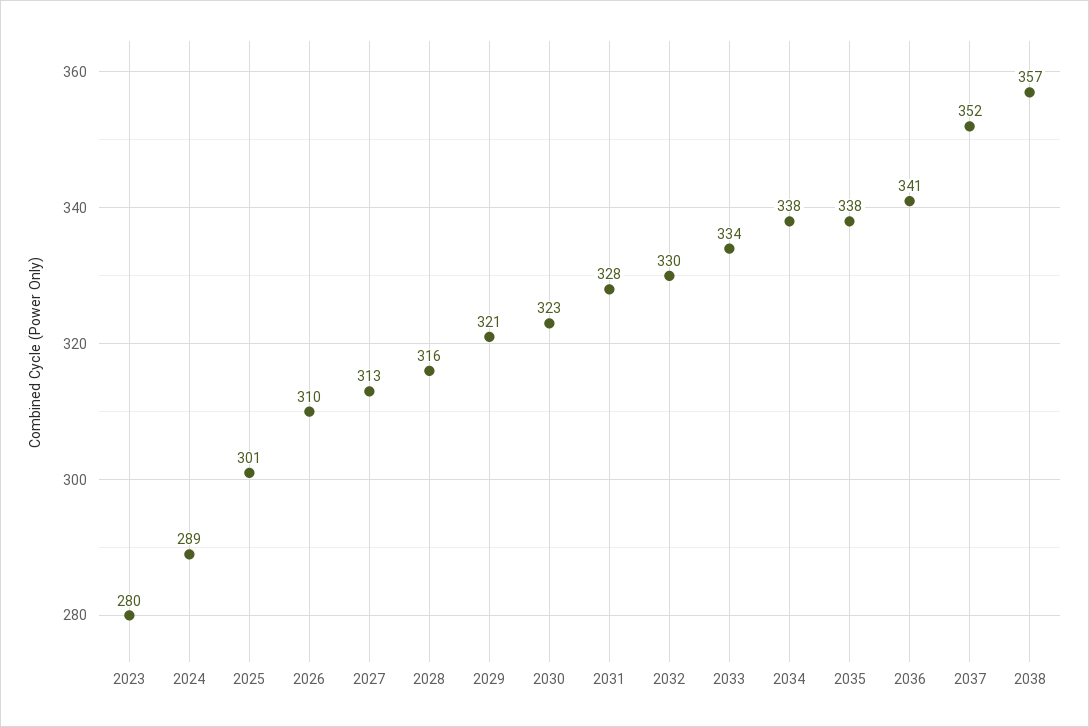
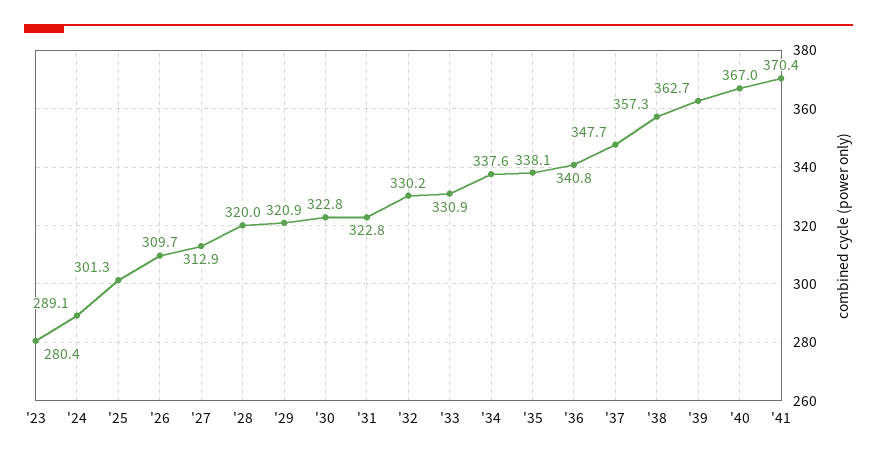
2028: 316 -> 320
2031: 328 -> 322.8
2033: 334 -> 330.9
2037: 352 -> 347.7
'39: none -> 362.7
'40: none -> 367
'41: none -> 370.4

